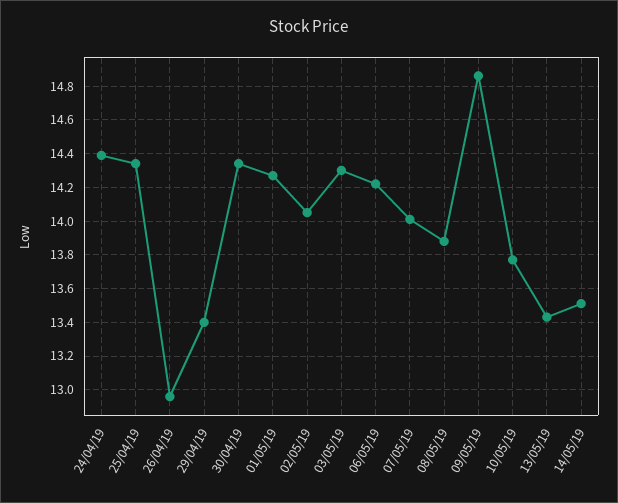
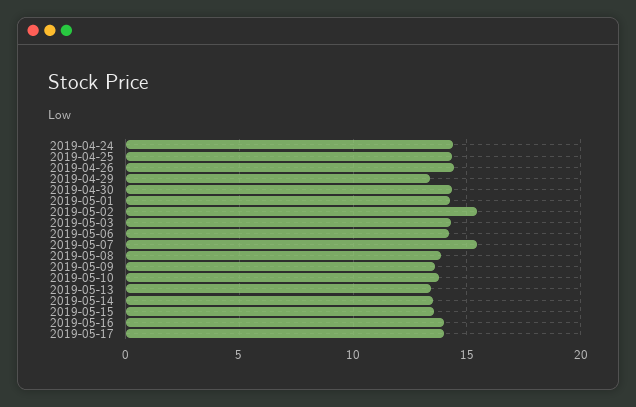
26/04/19: 12.95 -> 14.5
02/05/19: 14.05 -> 15.5
07/05/19: 14 -> 15.5
09/05/19: 14.85 -> 13.5
2019-05-15: none -> 13.5
2019-05-16: none -> 14
2019-05-17: none -> 14

